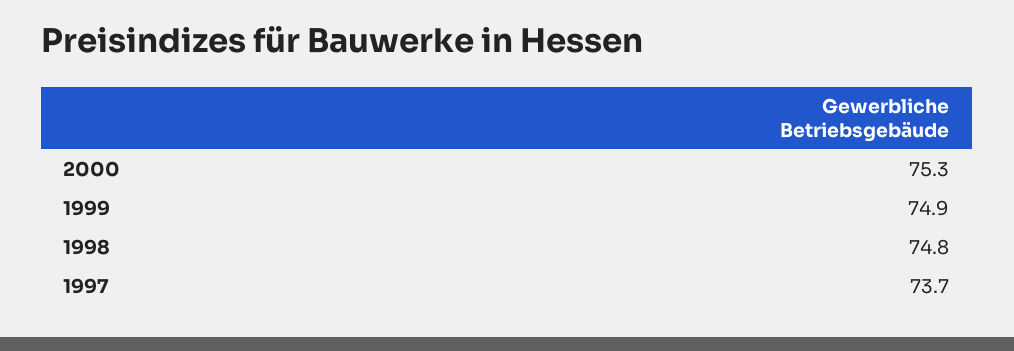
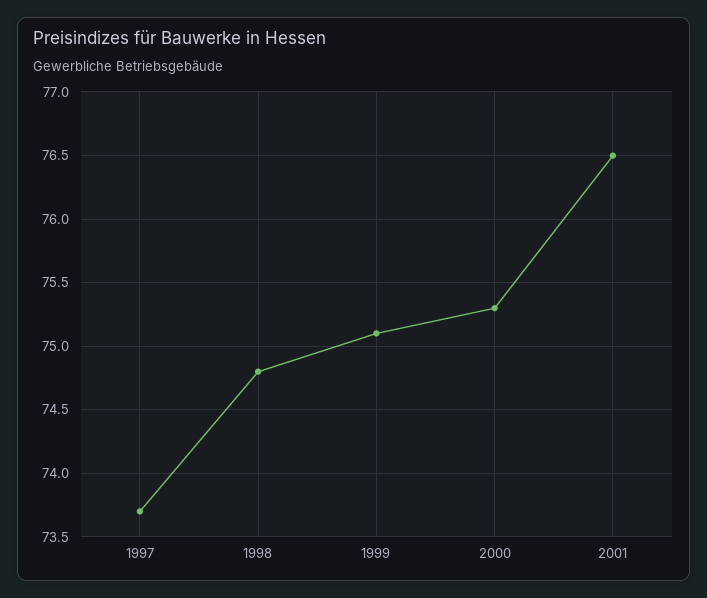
1999: 74.9 -> 75.1
2001: none -> 76.5

